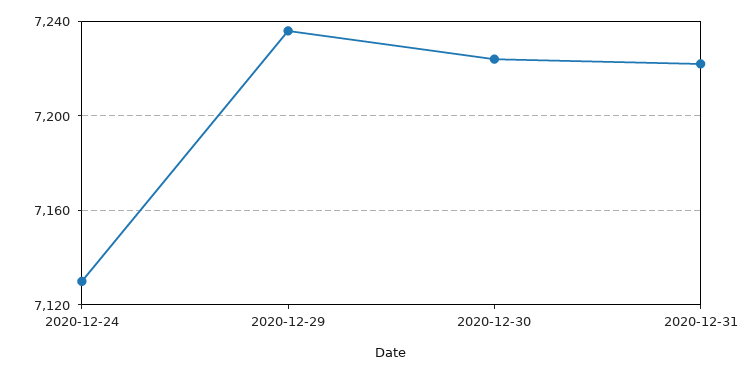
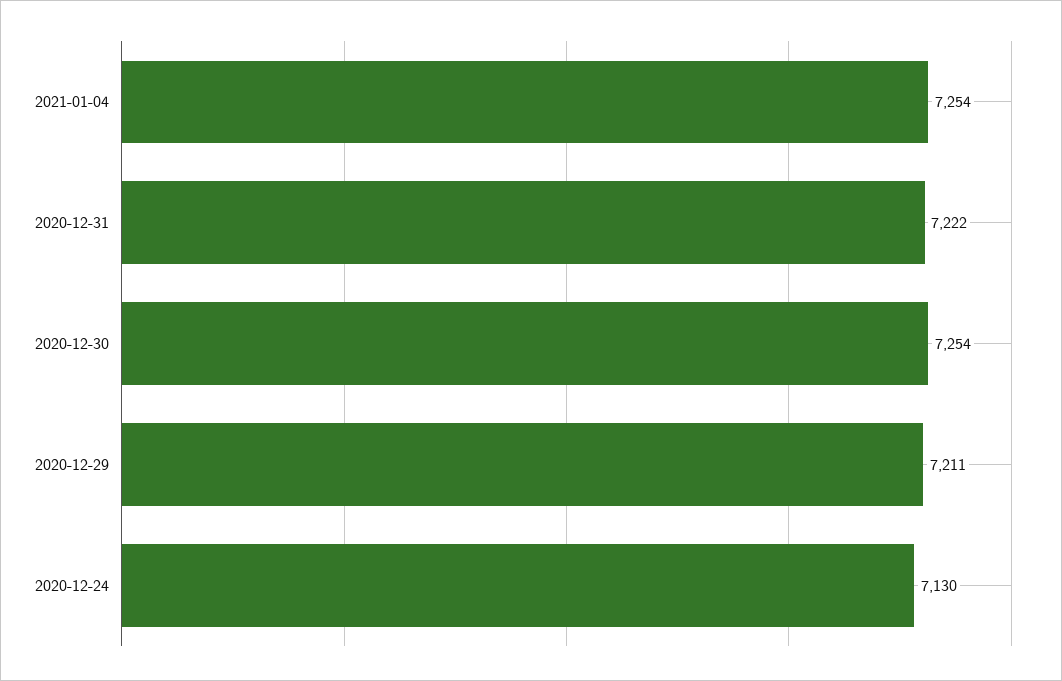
2020-12-29: 7235 -> 7211
2020-12-30: 7225 -> 7254
2021-01-04: none -> 7254

